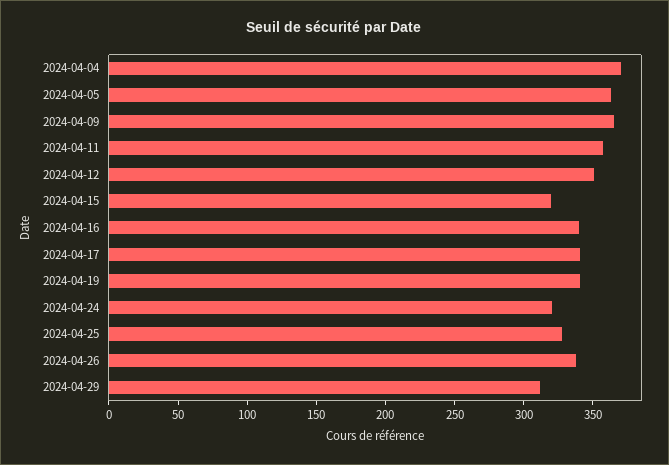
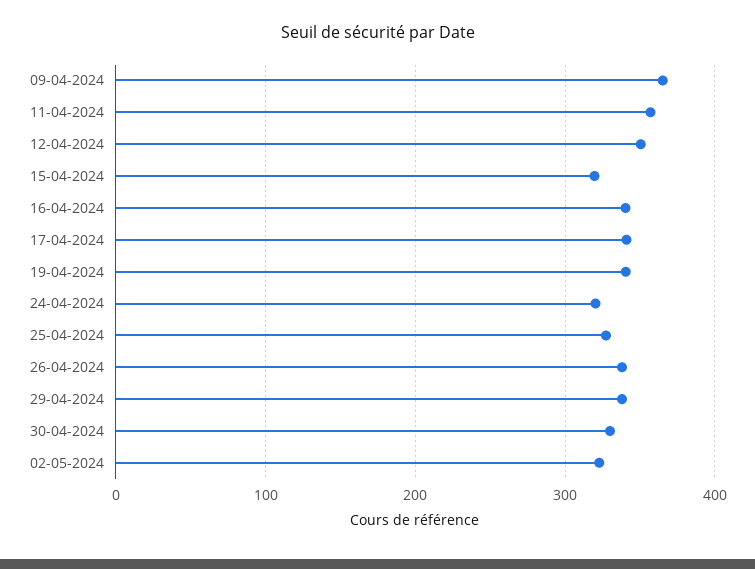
2024-04-04: 370 -> none
2024-04-05: 360 -> none
2024-04-29: 310 -> 340
30-04-2024: none -> 330
02-05-2024: none -> 320

